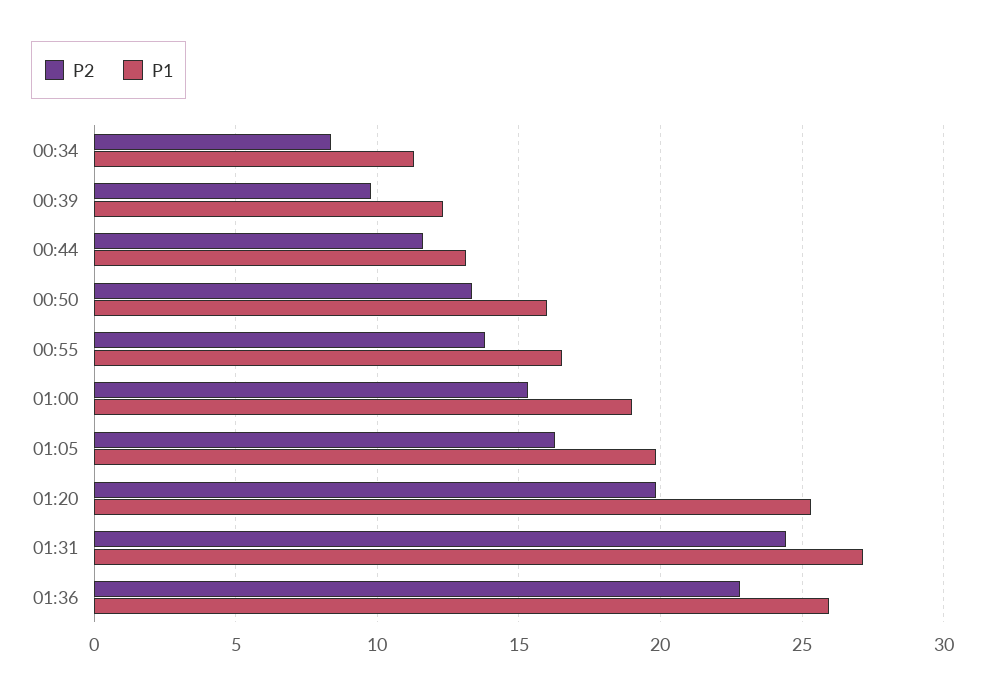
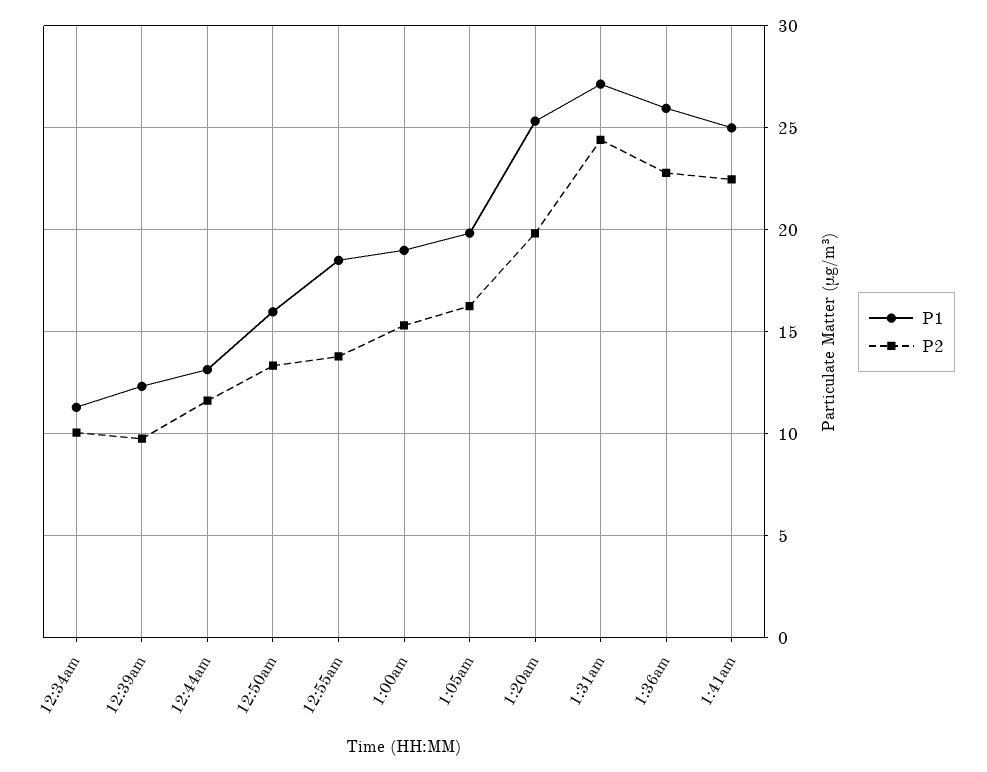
P2, 00:34: 8.5 -> 10
P1, 00:55: 16.5 -> 18.5
P1, 1:41am: none -> 25
P2, 1:41am: none -> 22.5

